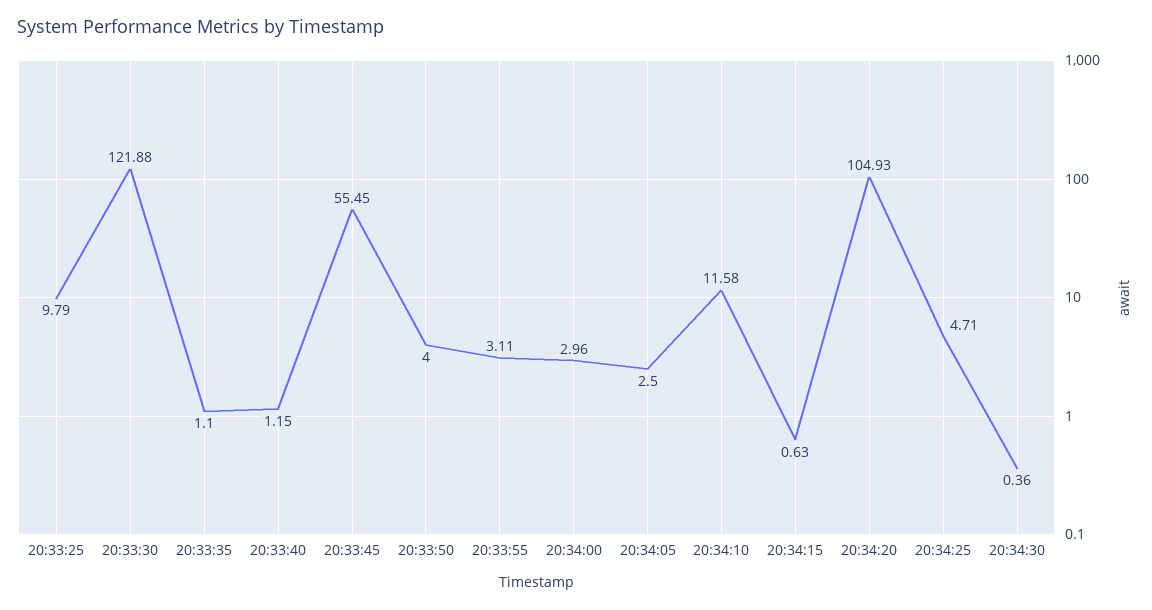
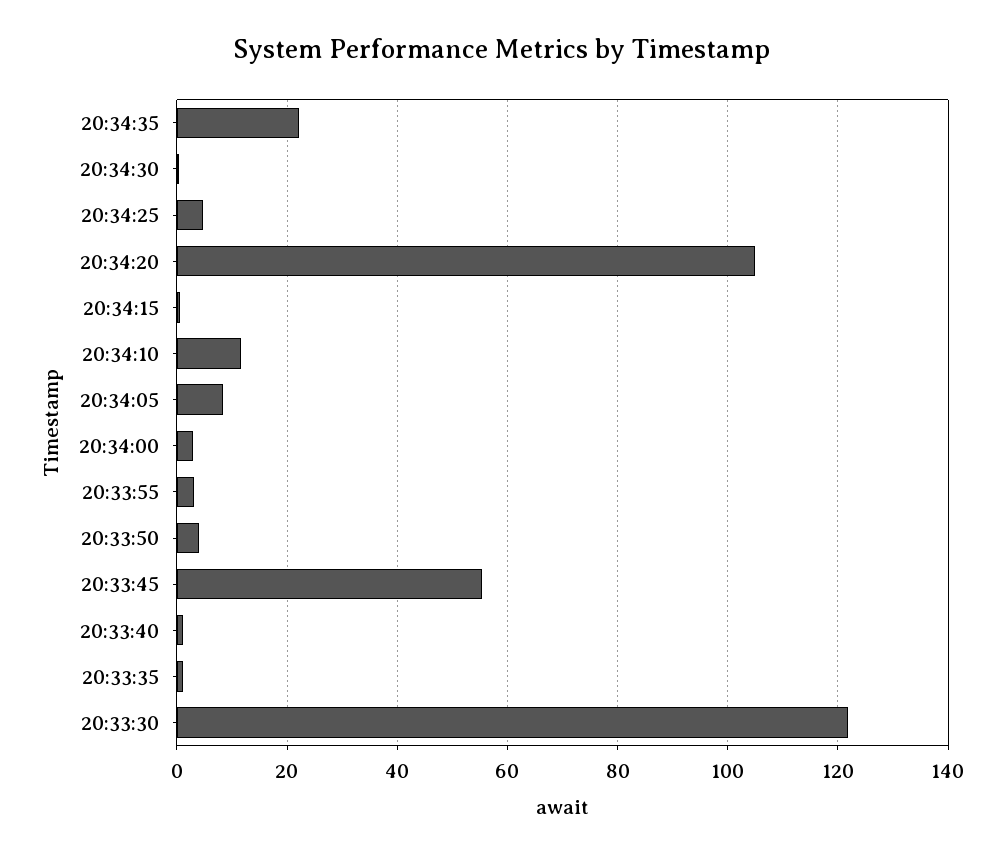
20:33:25: 9.79 -> none
20:34:05: 2.5 -> 8
20:34:35: none -> 22

